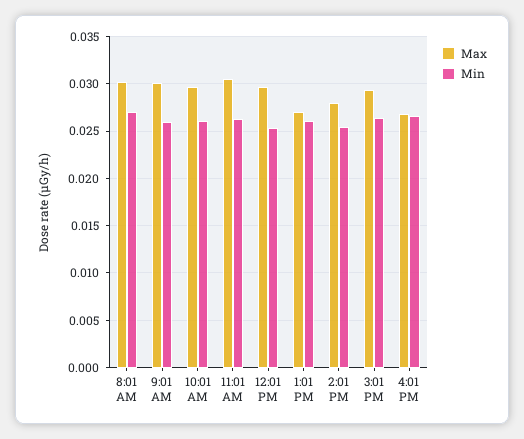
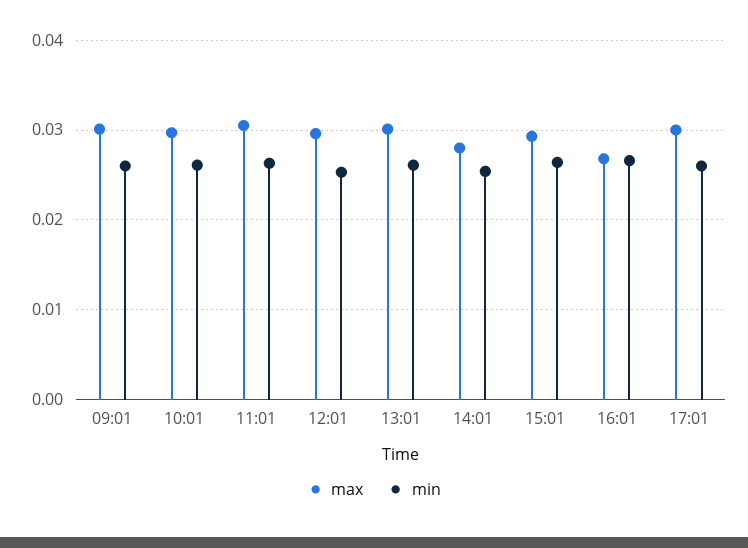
Max, 8:01 AM: 0.03 -> none
Min, 8:01 AM: 0.027 -> none
Max, 1:01 PM: 0.027 -> 0.03
Max, 17:01: none -> 0.03
Min, 17:01: none -> 0.026

